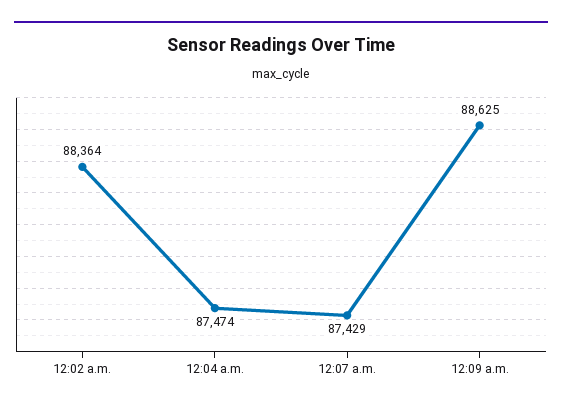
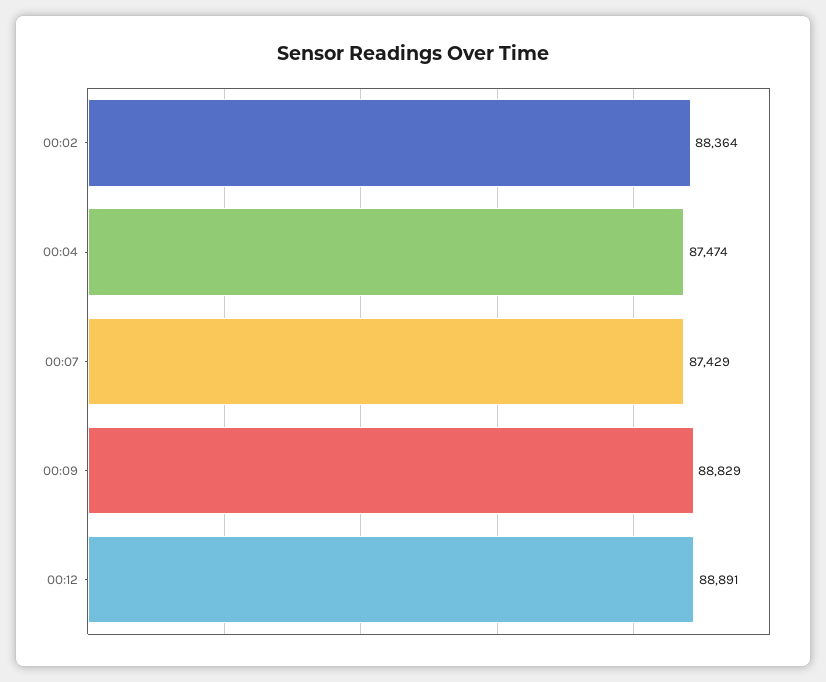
12:09 a.m.: 88625 -> 88829
00:12: none -> 88891

